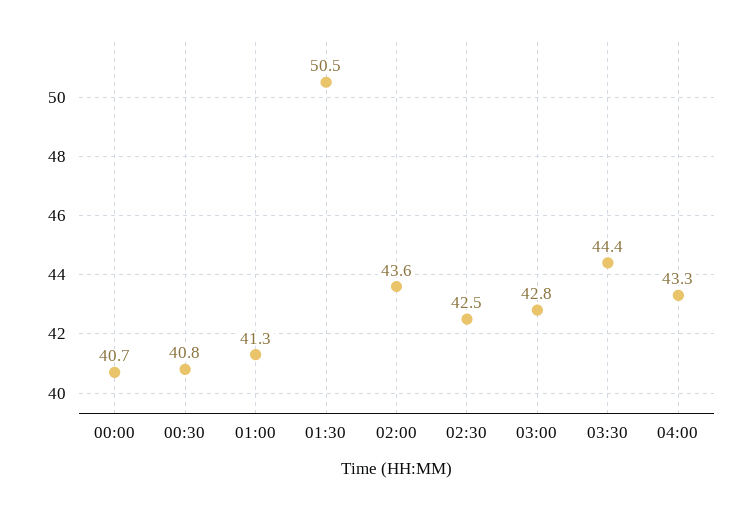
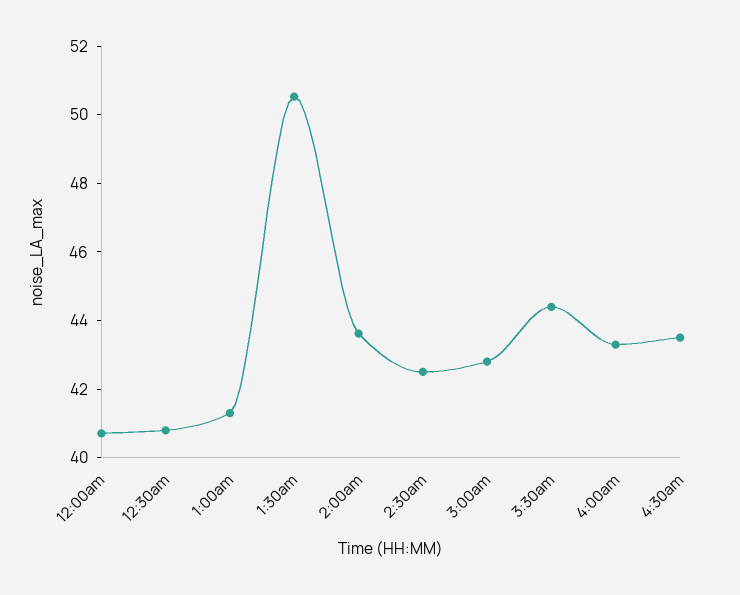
4:30am: none -> 43.5

